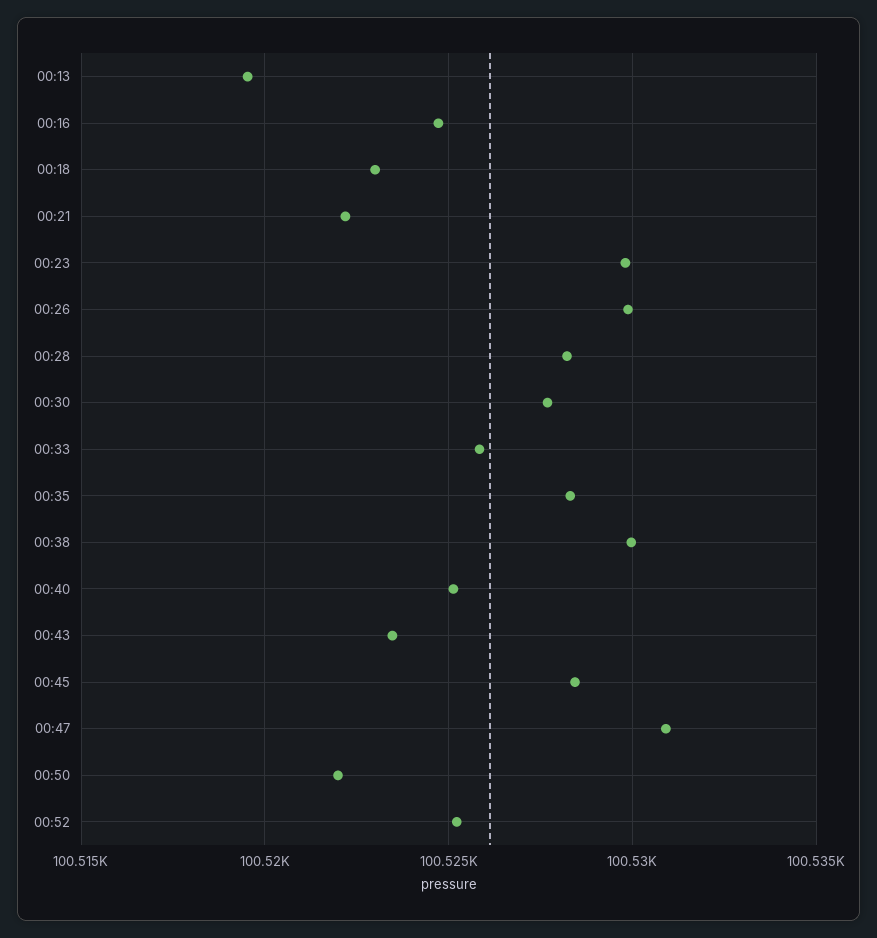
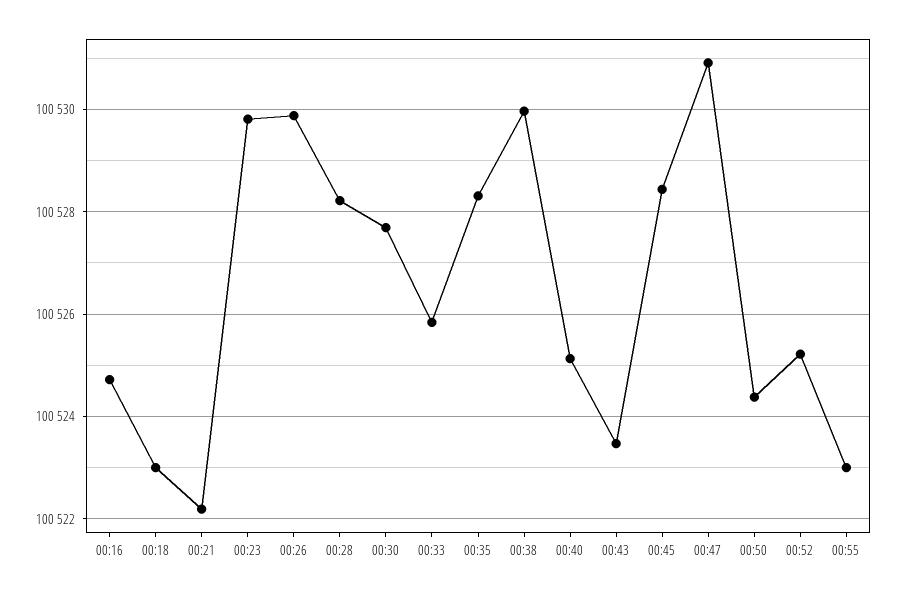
00:13: 100519.5 -> none
00:50: 100522 -> 100524.4
00:55: none -> 100523

